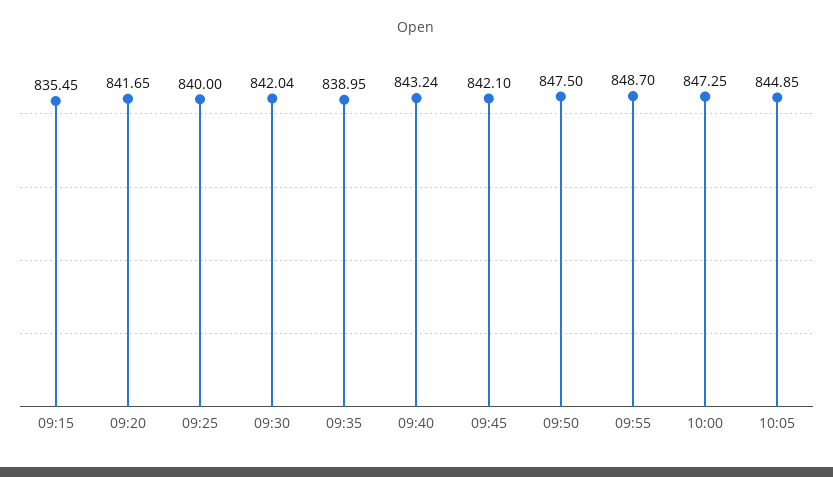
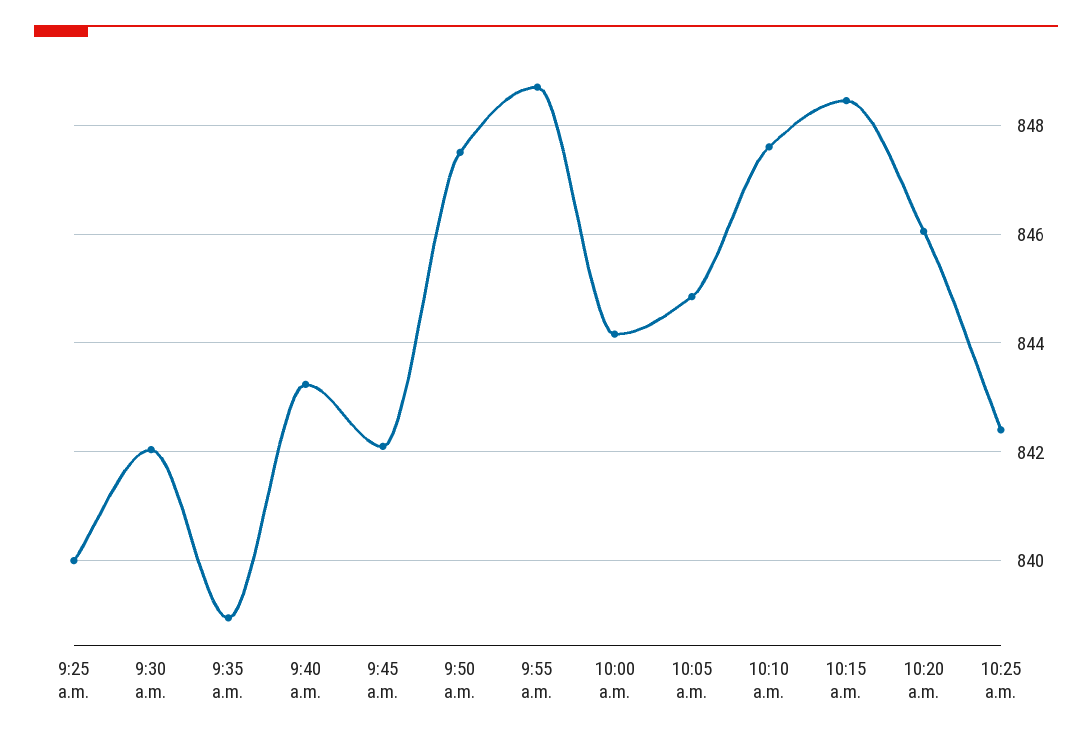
09:15: 835.45 -> none
09:20: 841.65 -> none
10:00: 847.25 -> 844.2
10:10 a.m.: none -> 847.6
10:15 a.m.: none -> 848.4
10:20 a.m.: none -> 846
10:25 a.m.: none -> 842.4

